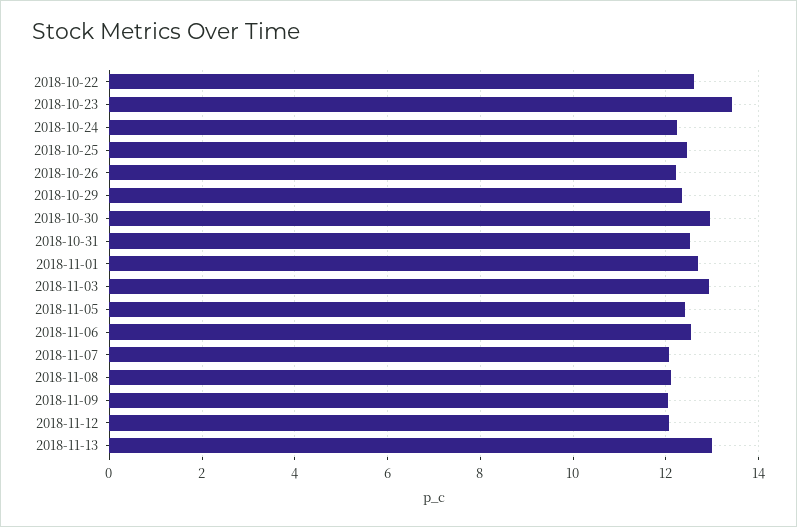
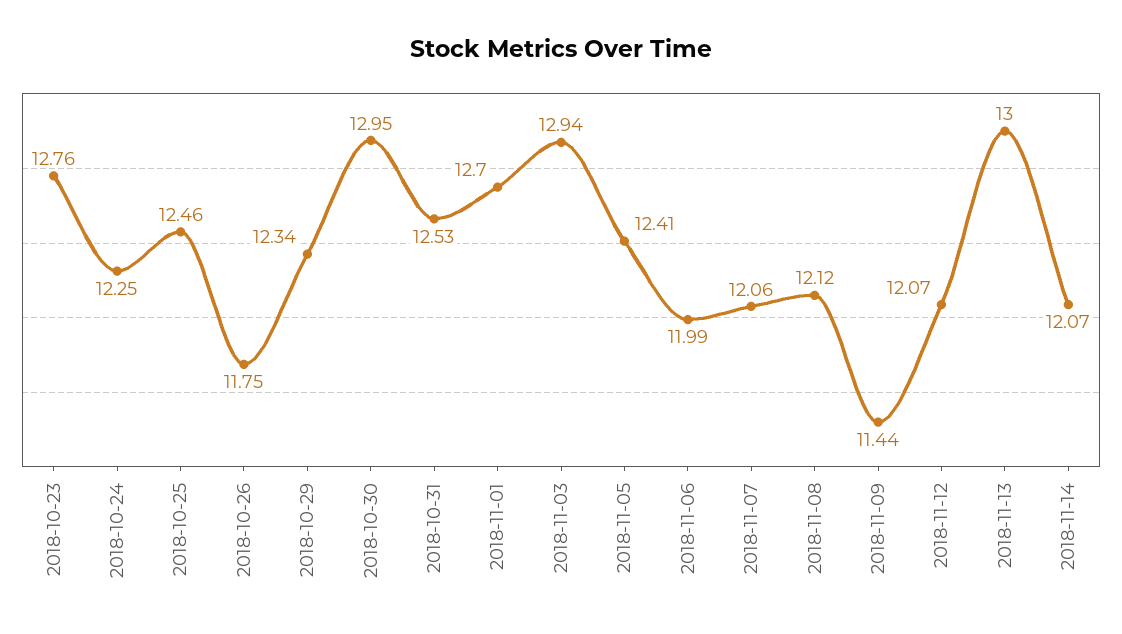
2018-10-22: 12.6 -> none
2018-10-23: 13.4 -> 12.76
2018-10-26: 12.2 -> 11.75
2018-11-06: 12.6 -> 11.99
2018-11-09: 12 -> 11.44
2018-11-14: none -> 12.07

